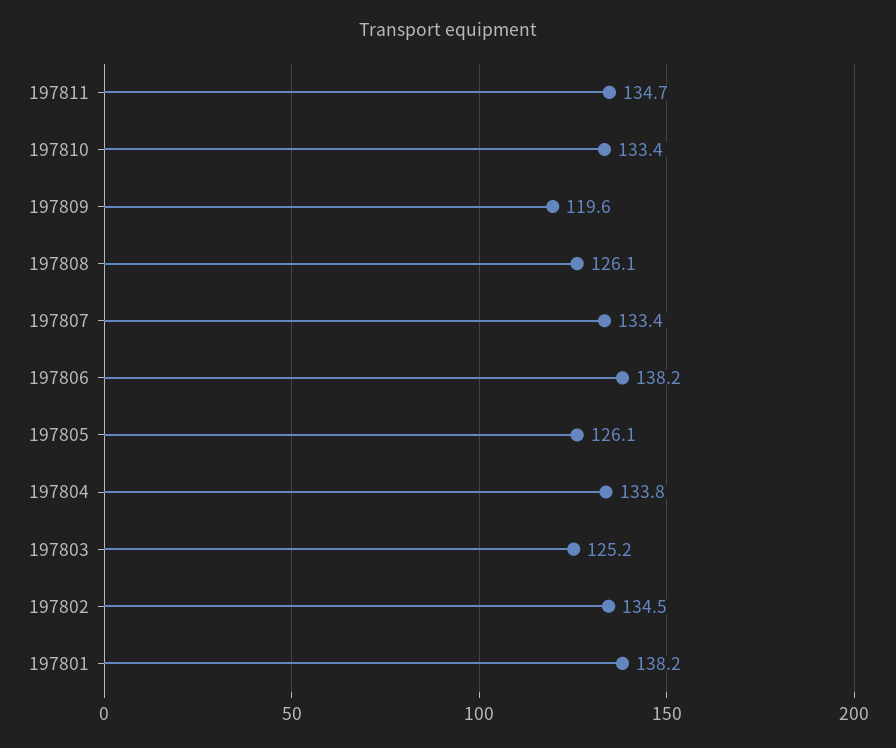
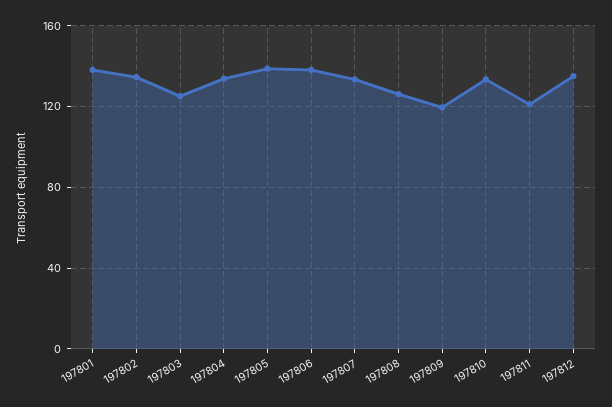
197811: 134.7 -> 120
197805: 126.1 -> 140
197812: none -> 135

